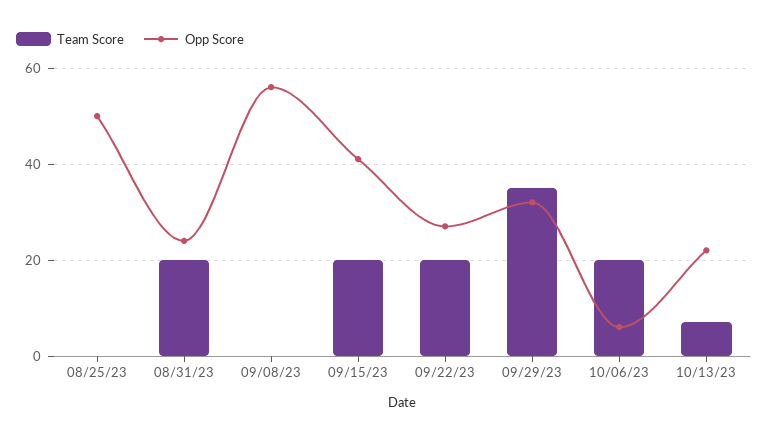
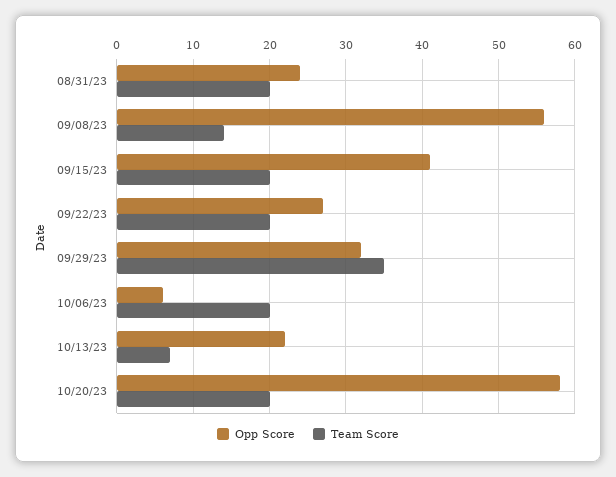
Team Score, 08/25/23: 0 -> none
Opp Score, 08/25/23: 50 -> none
Team Score, 09/08/23: 0 -> 14
Opp Score, 10/20/23: none -> 58
Team Score, 10/20/23: none -> 20

